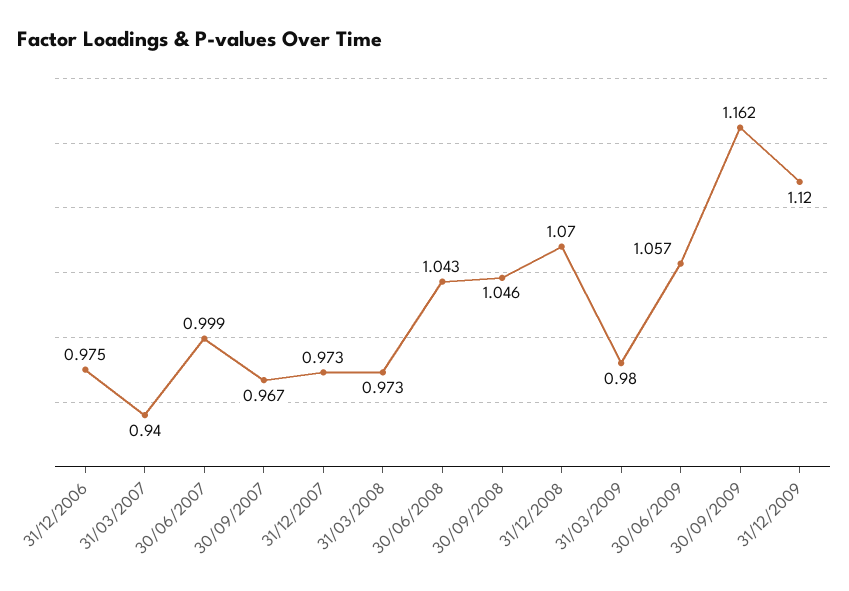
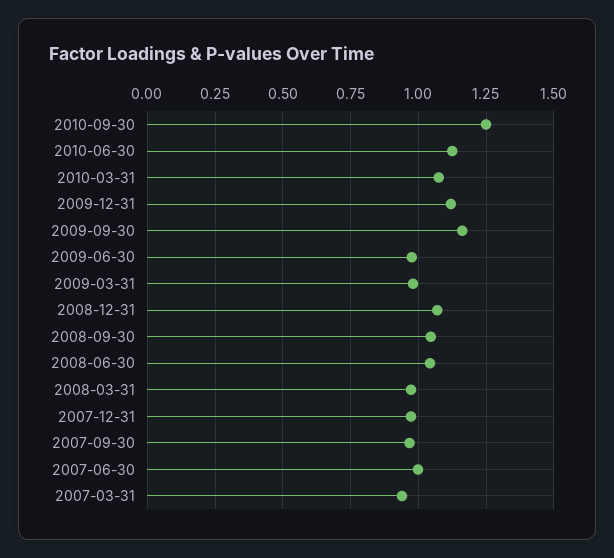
31/12/2006: 0.975 -> none
30/06/2009: 1.057 -> 0.975
2010-09-30: none -> 1.25
2010-06-30: none -> 1.125
2010-03-31: none -> 1.075

